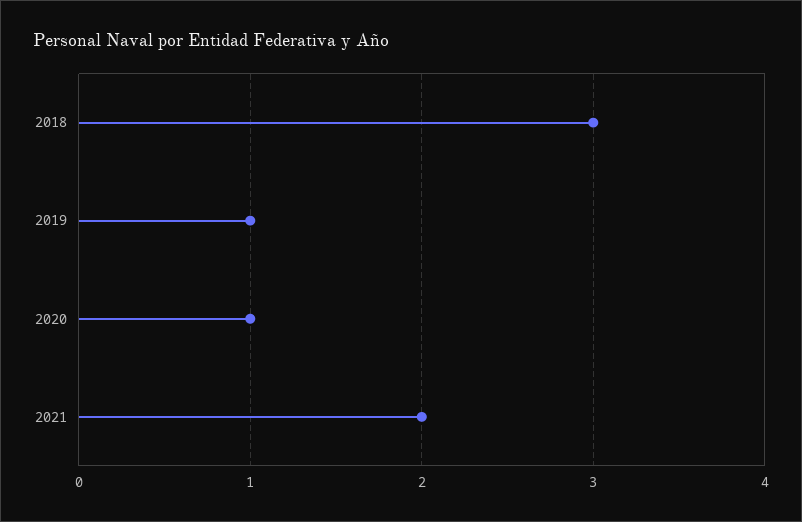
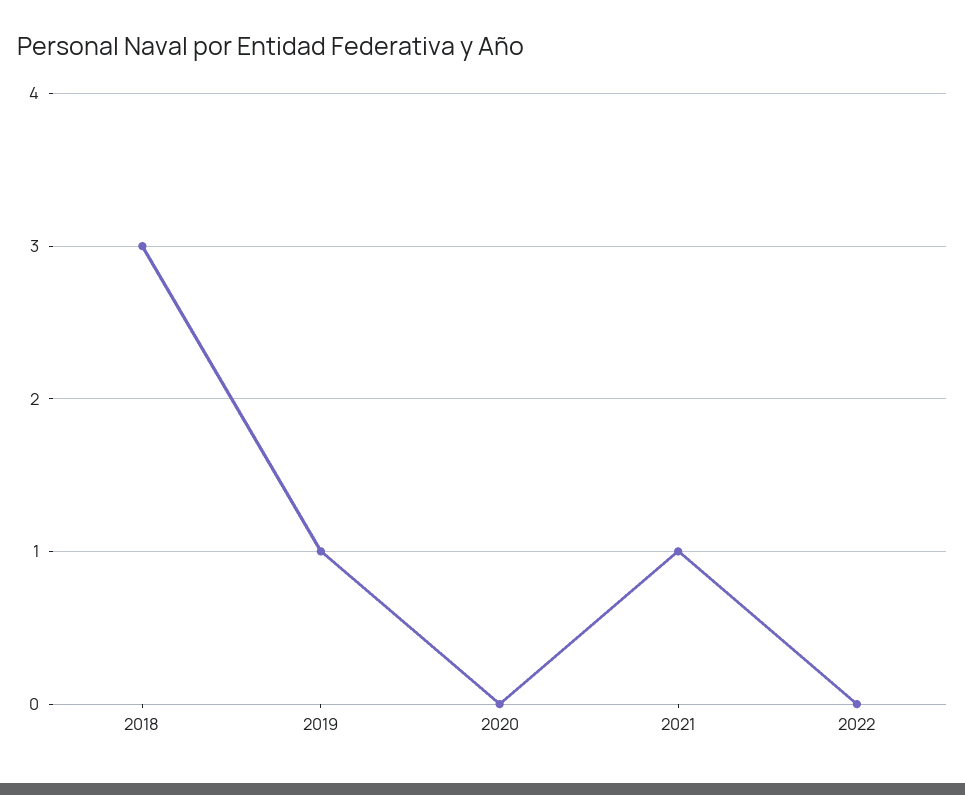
2020: 1 -> 0
2021: 2 -> 1
2022: none -> 0

